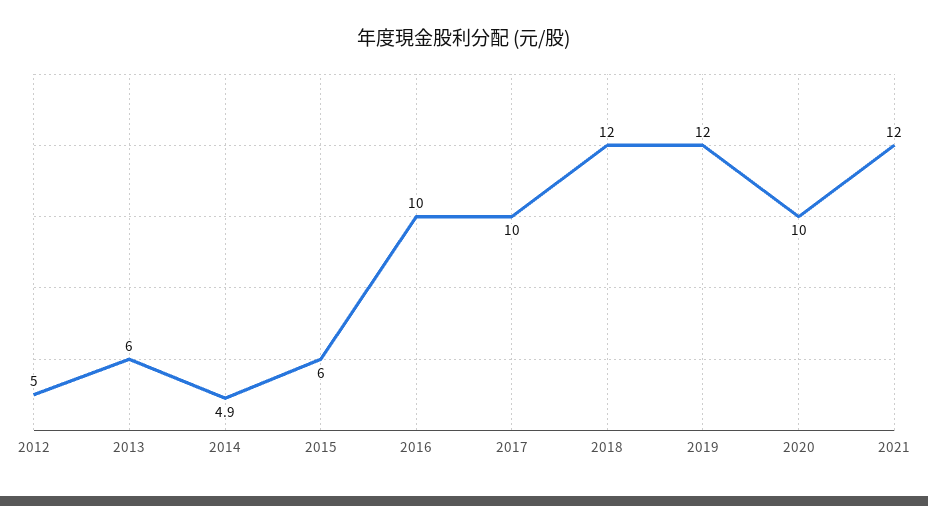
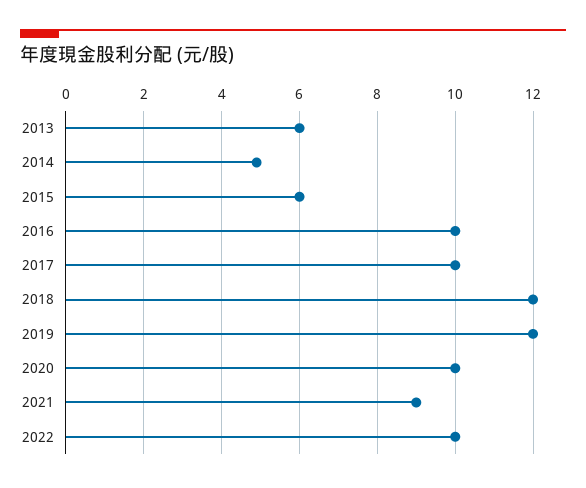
2012: 5 -> none
2021: 12 -> 9
2022: none -> 10

